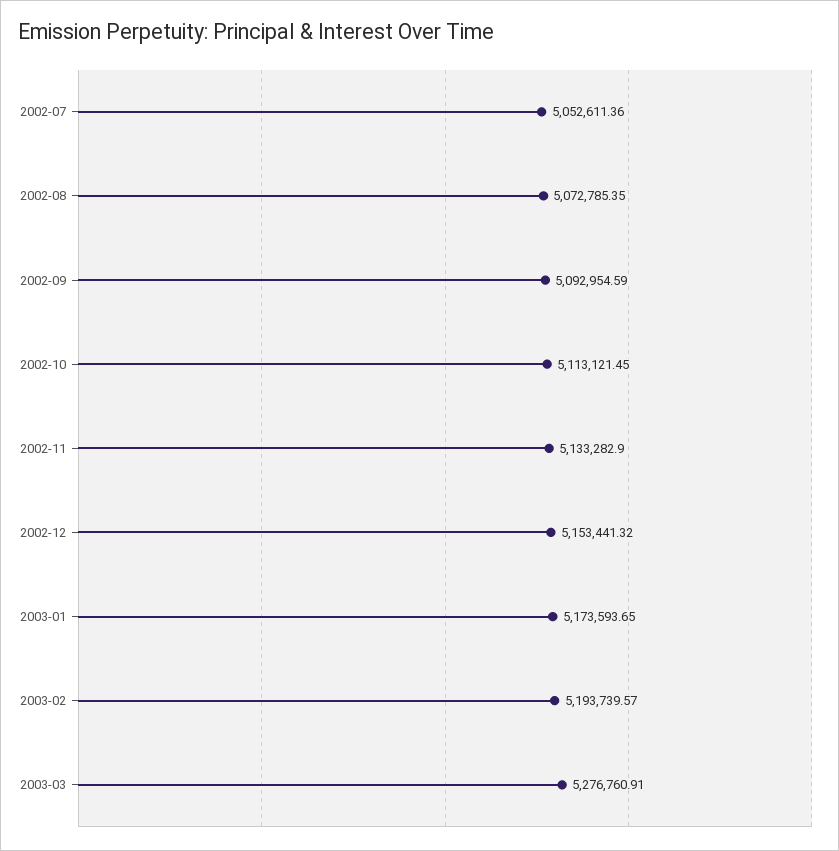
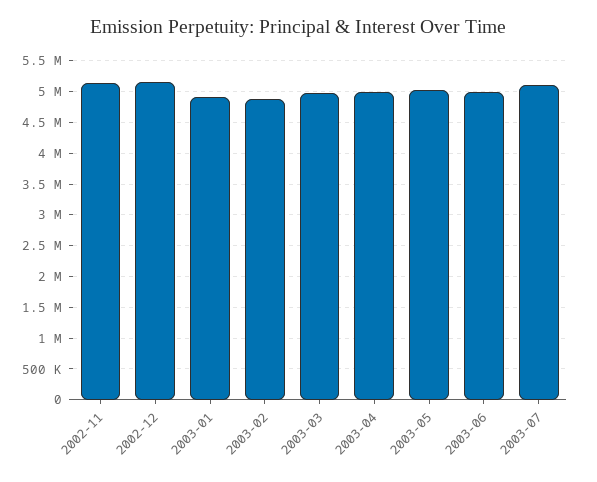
2002-07: 5052611.36 -> none
2002-08: 5072785.35 -> none
2002-09: 5092954.59 -> none
2002-10: 5113121.45 -> none
2003-01: 5173593.65 -> 4900000
2003-02: 5193739.57 -> 4900000
2003-03: 5276760.91 -> 5000000
2003-04: none -> 5000000
2003-05: none -> 5000000
2003-06: none -> 5000000
2003-07: none -> 5100000

